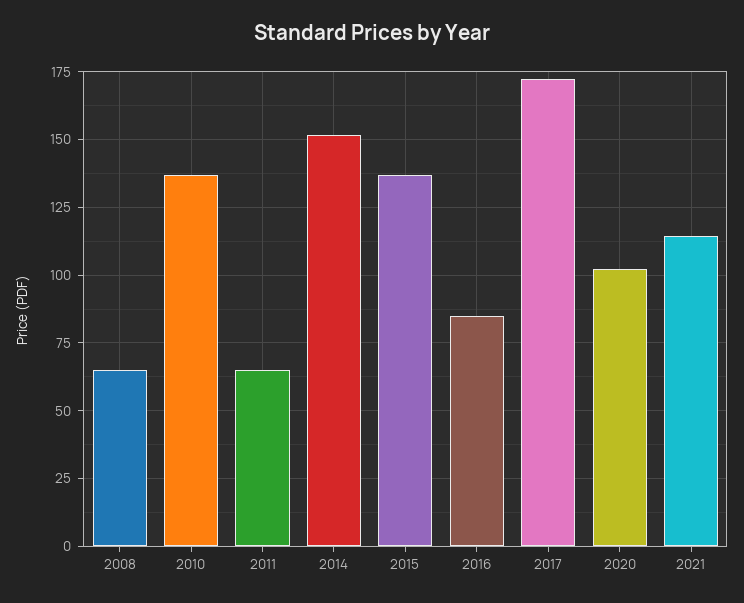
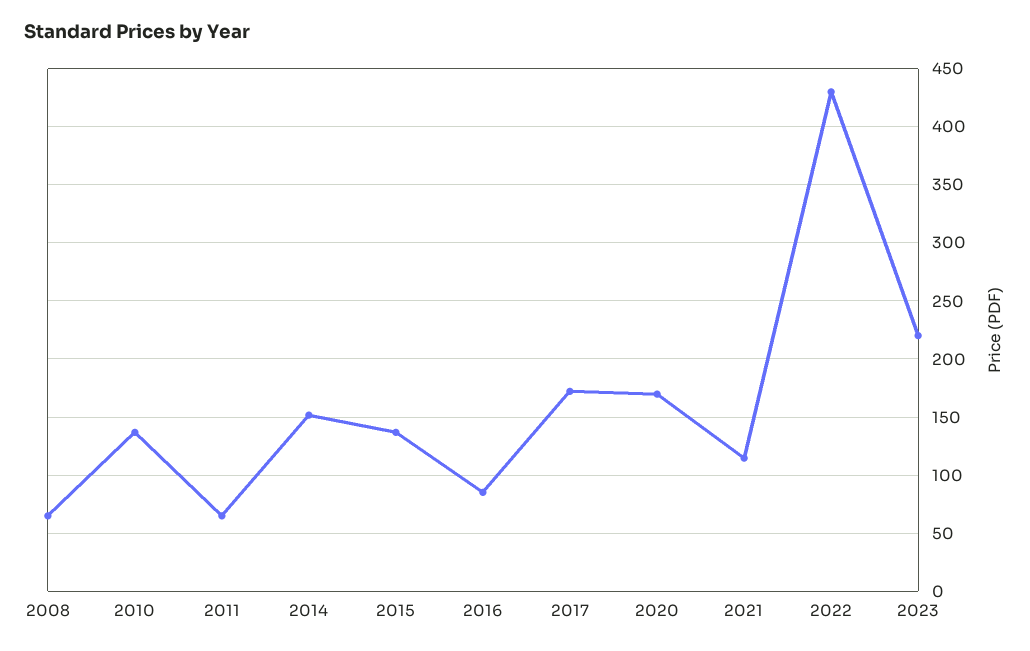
2020: 102.5 -> 170
2022: none -> 430
2023: none -> 220

